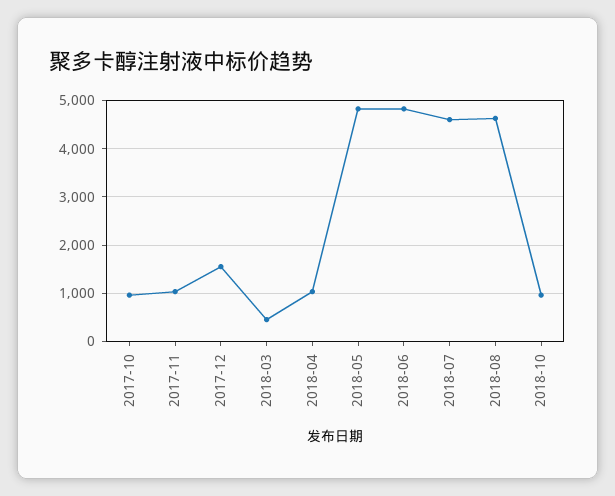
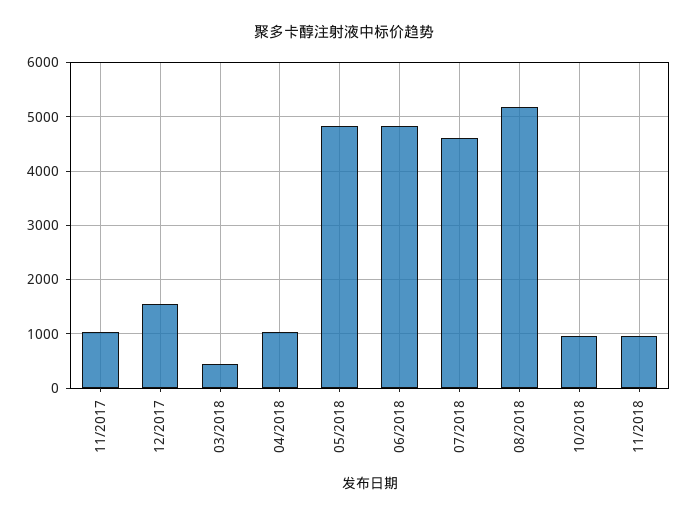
2017-10: 1000 -> none
2018-08: 4600 -> 5200
11/2018: none -> 1000

